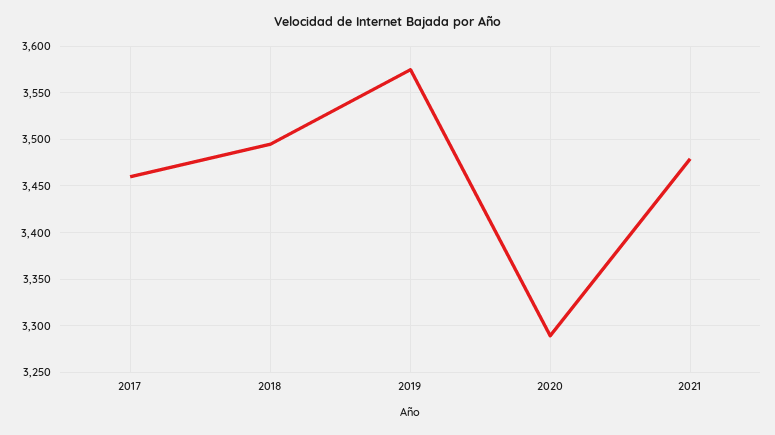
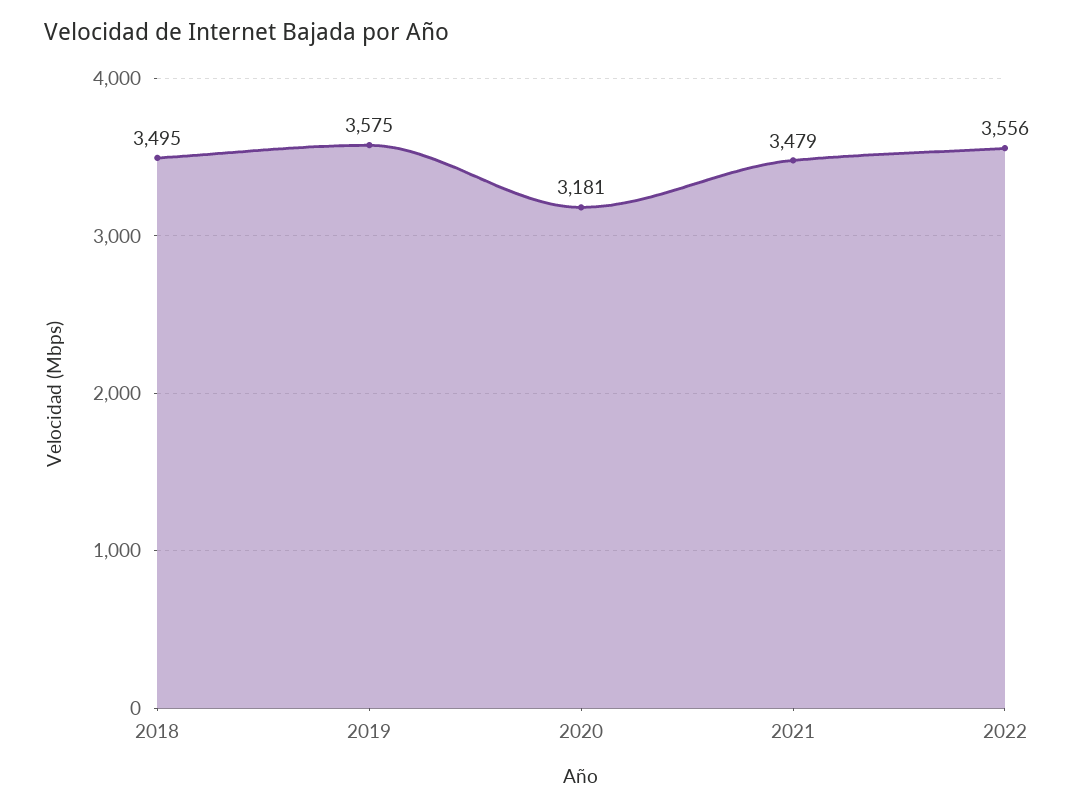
2017: 3460 -> none
2020: 3290 -> 3181
2022: none -> 3556

